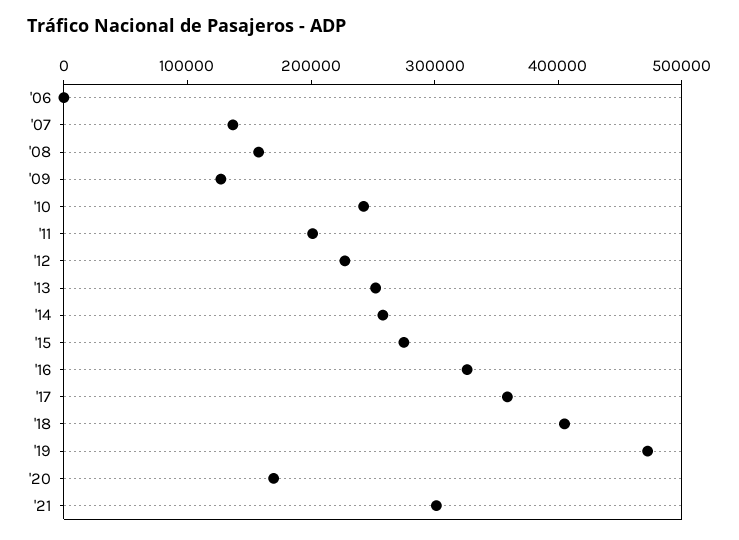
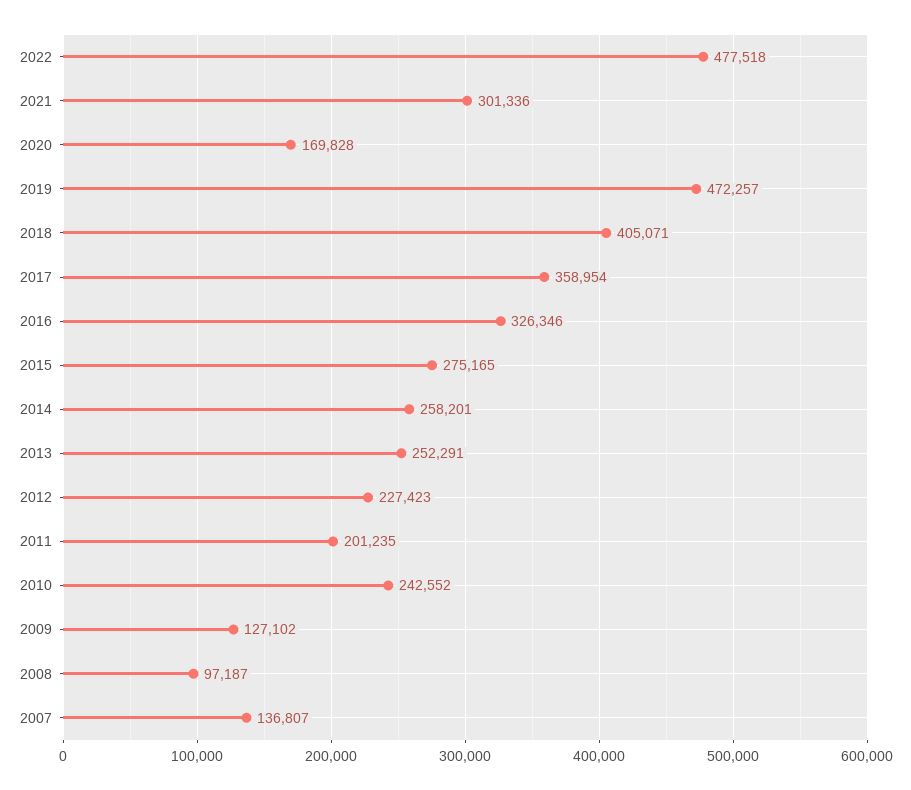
'06: 0 -> none
'08: 160000 -> 97187
2022: none -> 477518

